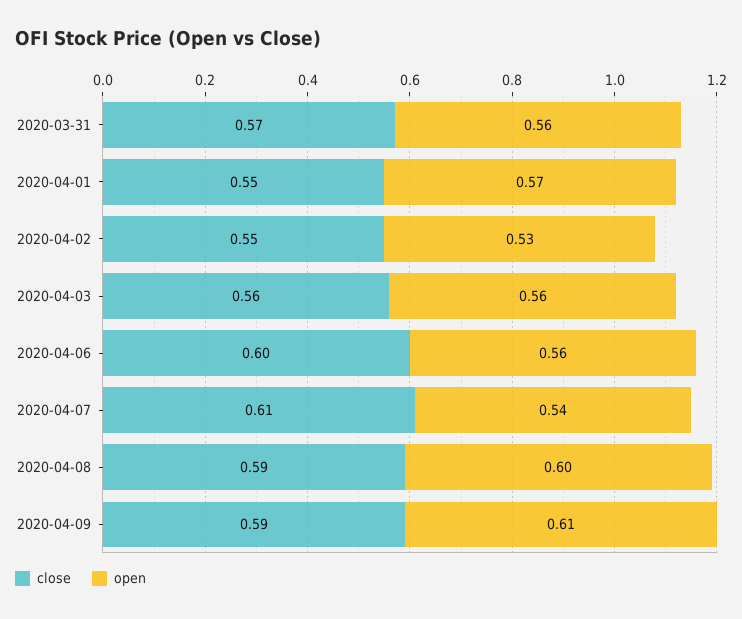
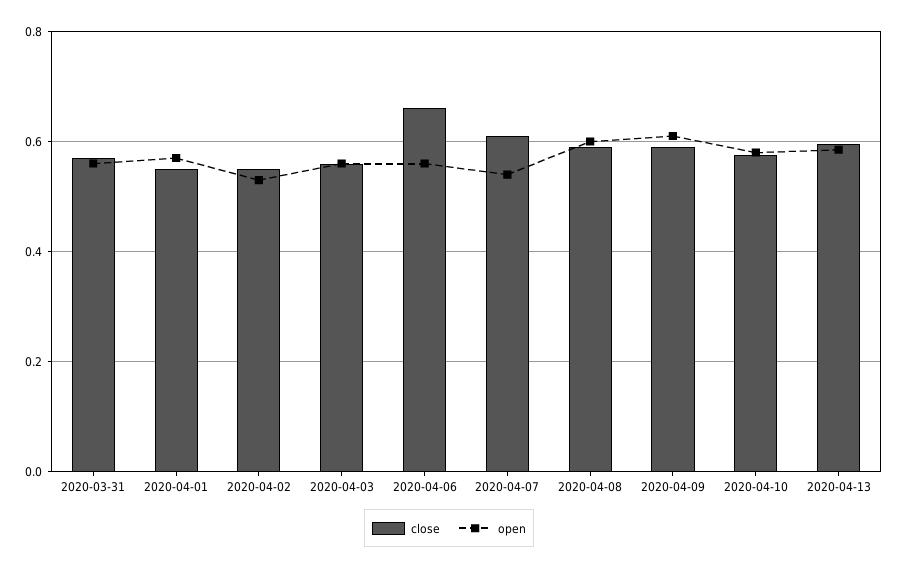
close, 2020-04-06: 0.6 -> 0.66
close, 2020-04-10: none -> 0.58
open, 2020-04-10: none -> 0.58
close, 2020-04-13: none -> 0.6
open, 2020-04-13: none -> 0.58

